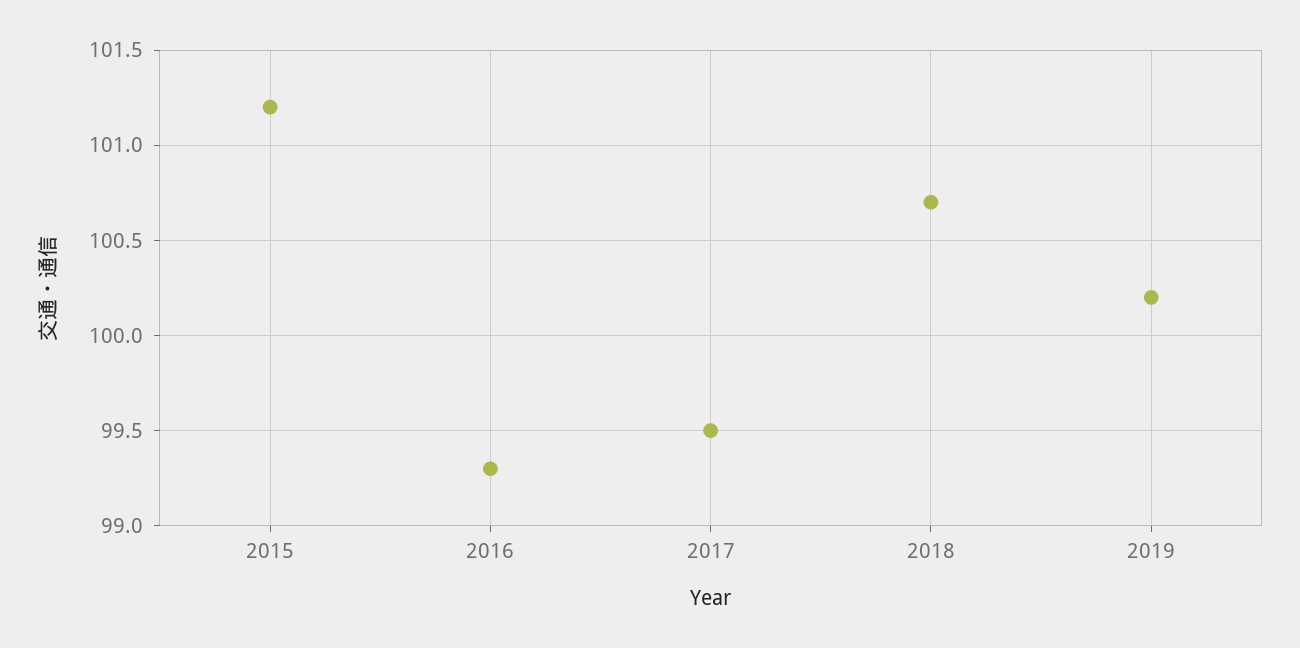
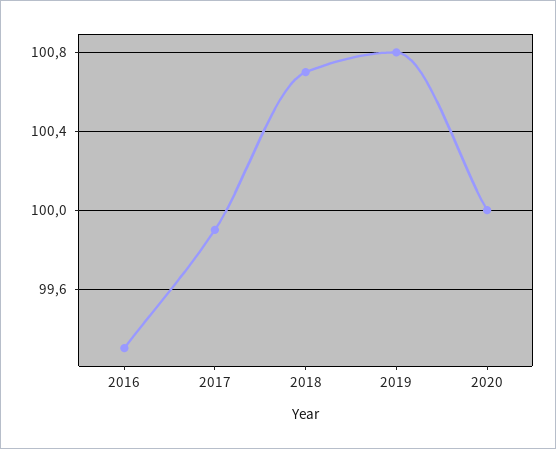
2015: 101.2 -> none
2017: 99.5 -> 99.9
2019: 100.2 -> 100.8
2020: none -> 100

